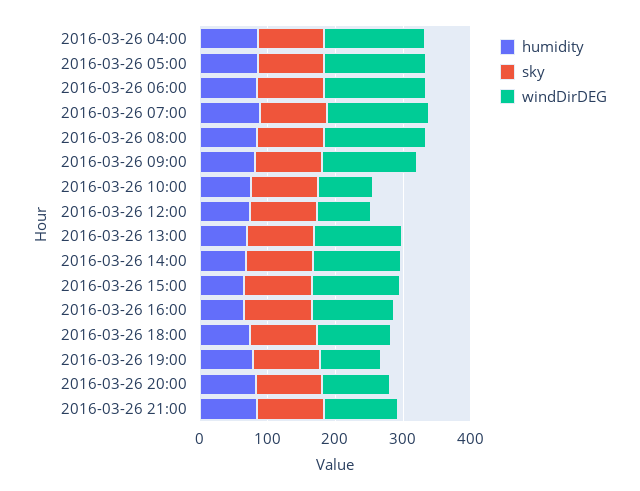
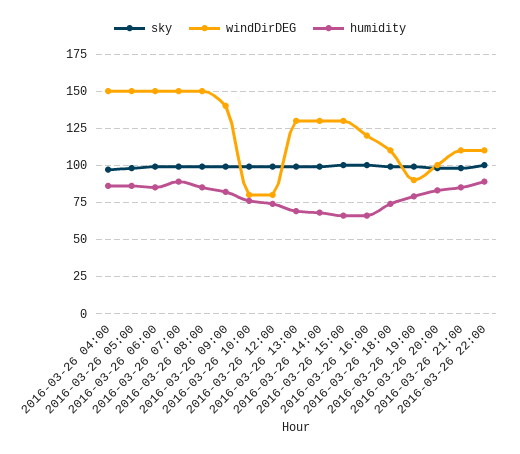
sky, 2016-03-26 22:00: none -> 100
windDirDEG, 2016-03-26 22:00: none -> 110
humidity, 2016-03-26 22:00: none -> 90

